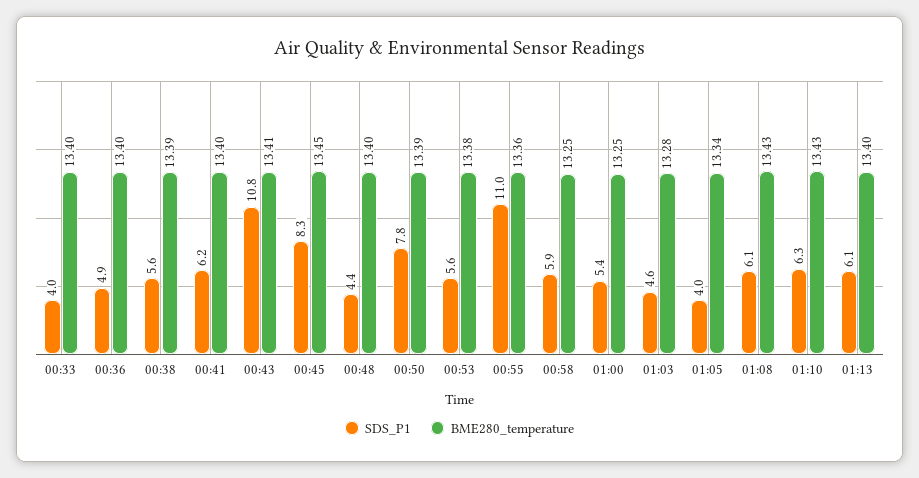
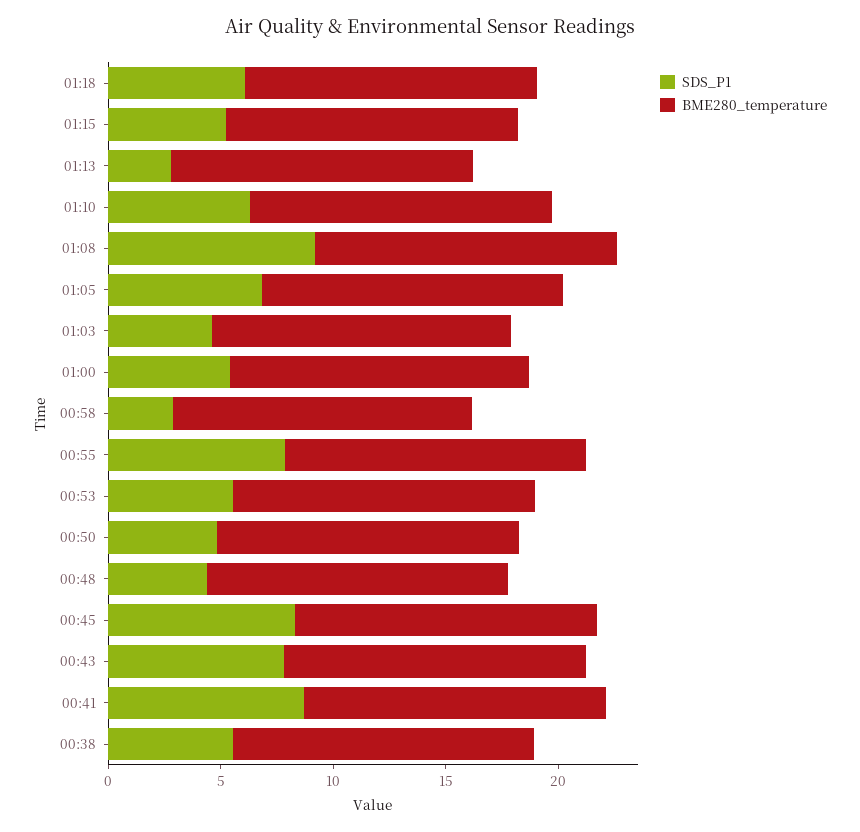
SDS_P1, 00:33: 4 -> none
BME280_temperature, 00:33: 13.4 -> none
SDS_P1, 00:36: 4.9 -> none
BME280_temperature, 00:36: 13.4 -> none
SDS_P1, 00:41: 6.2 -> 9
SDS_P1, 00:43: 10.8 -> 8
SDS_P1, 00:50: 7.8 -> 5
SDS_P1, 00:55: 11 -> 8
SDS_P1, 00:58: 5.9 -> 3
SDS_P1, 01:05: 4 -> 7
SDS_P1, 01:08: 6.1 -> 9
SDS_P1, 01:13: 6.1 -> 3
SDS_P1, 01:18: none -> 6
BME280_temperature, 01:18: none -> 13
SDS_P1, 01:15: none -> 5
BME280_temperature, 01:15: none -> 13

